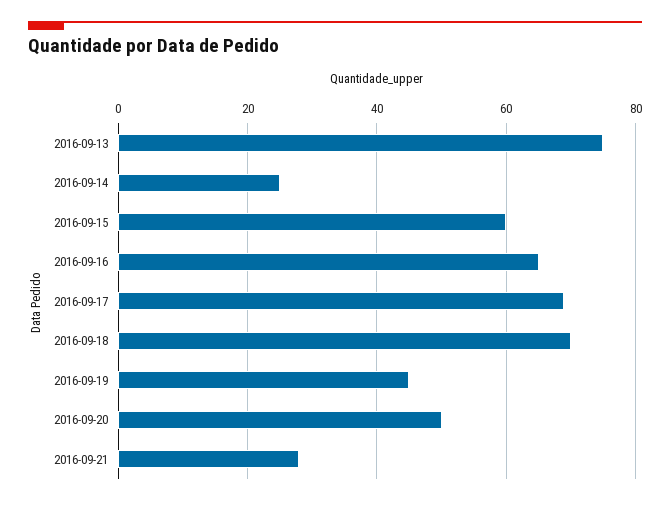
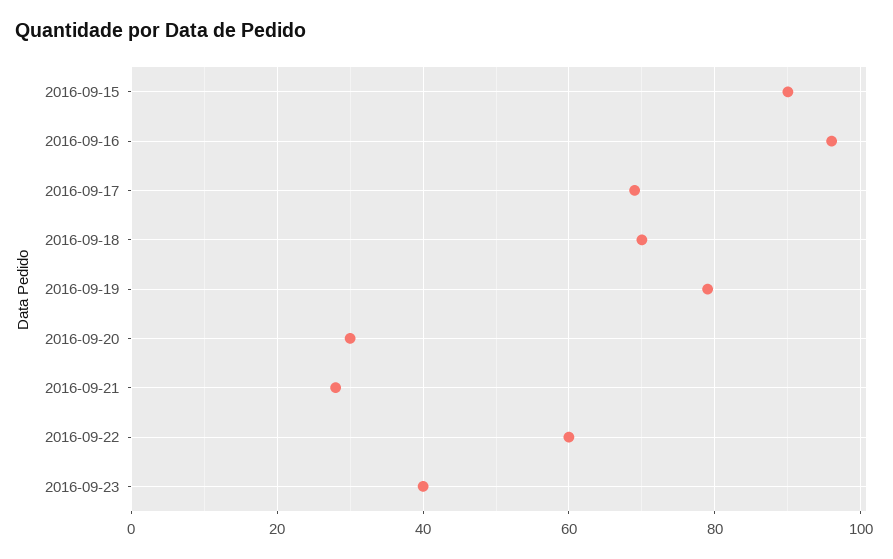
2016-09-13: 75 -> none
2016-09-14: 25 -> none
2016-09-15: 60 -> 90
2016-09-16: 65 -> 95
2016-09-19: 45 -> 80
2016-09-20: 50 -> 30
2016-09-22: none -> 60
2016-09-23: none -> 40

